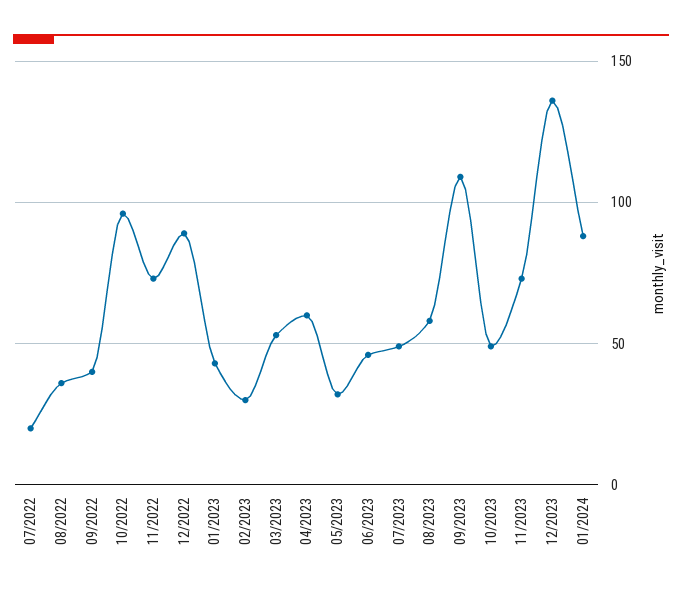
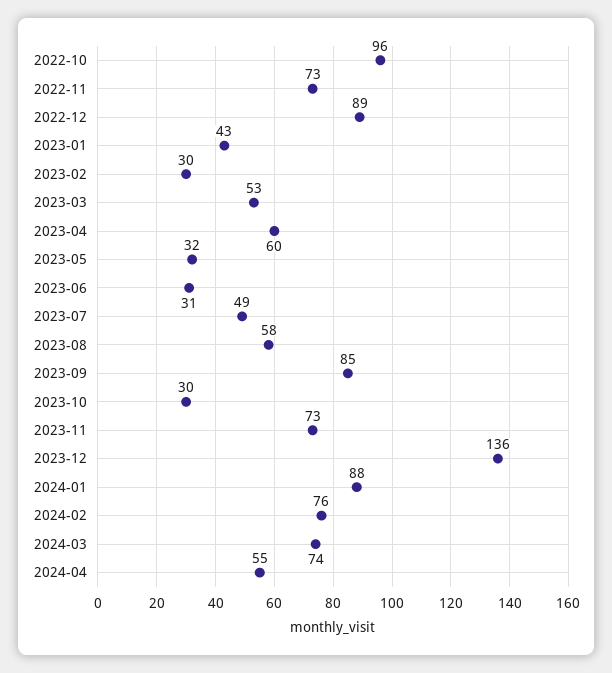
07/2022: 20 -> none
08/2022: 35 -> none
09/2022: 40 -> none
06/2023: 45 -> 31
09/2023: 110 -> 85
10/2023: 50 -> 30
2024-02: none -> 76
2024-03: none -> 74
2024-04: none -> 55

